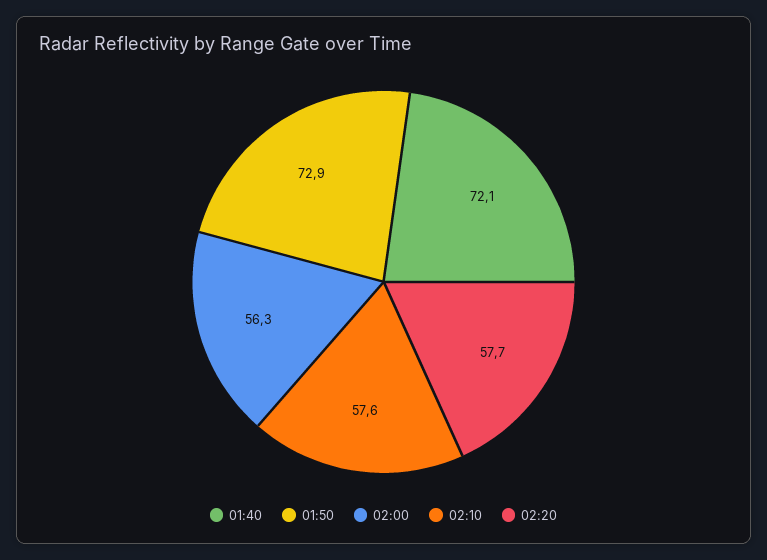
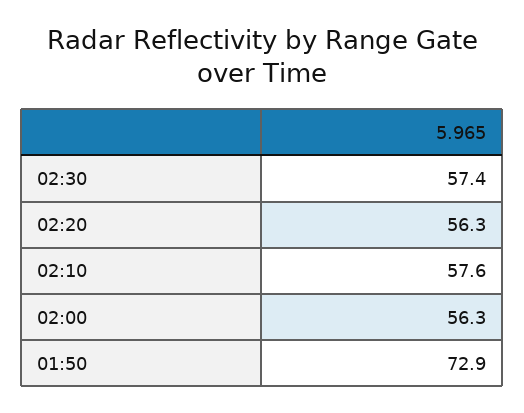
01:40: 72.1 -> none
02:20: 57.7 -> 56.3
02:30: none -> 57.4

